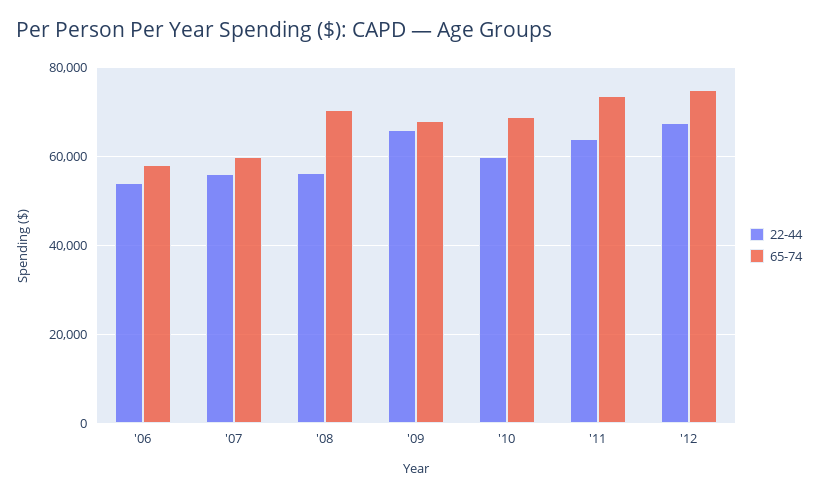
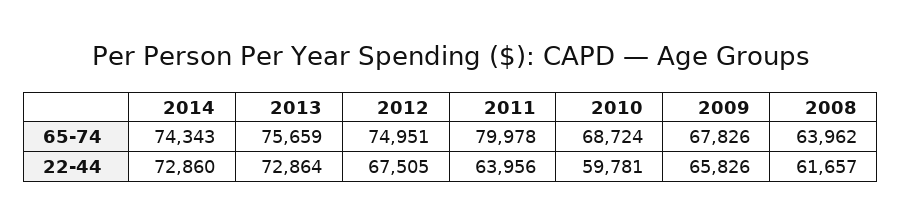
22-44, '06: 54000 -> none
65-74, '06: 58000 -> none
22-44, '07: 56000 -> none
65-74, '07: 60000 -> none
22-44, '08: 56000 -> 61657
65-74, '08: 70000 -> 63962
65-74, '11: 74000 -> 79978
65-74, 2014: none -> 74343
65-74, 2013: none -> 75659
22-44, 2014: none -> 72860
22-44, 2013: none -> 72864

